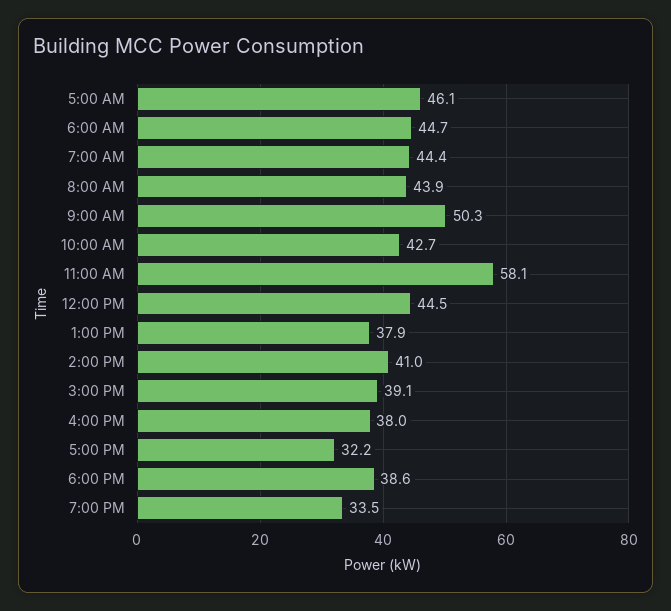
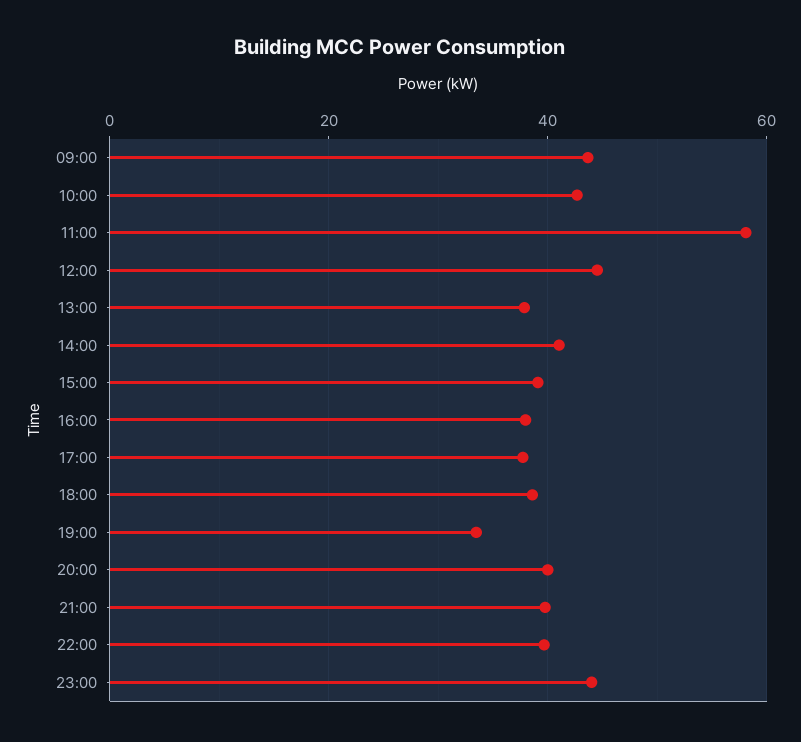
5:00 AM: 46.1 -> none
6:00 AM: 44.7 -> none
7:00 AM: 44.4 -> none
8:00 AM: 43.9 -> none
9:00 AM: 50.3 -> 44
5:00 PM: 32.2 -> 38
20:00: none -> 40
21:00: none -> 40
22:00: none -> 40
23:00: none -> 44

